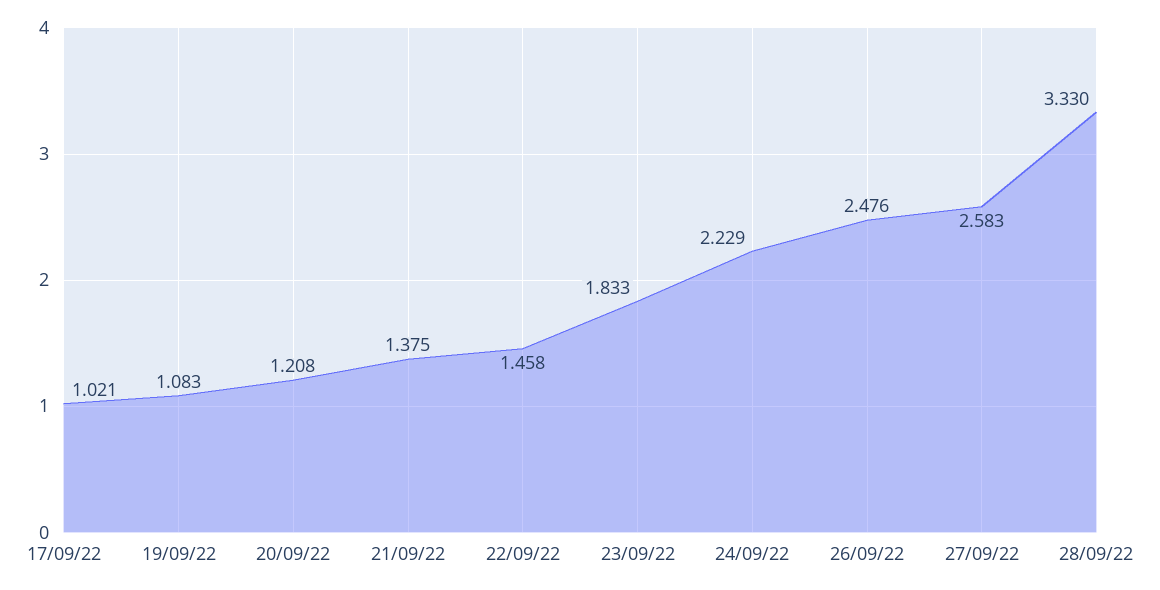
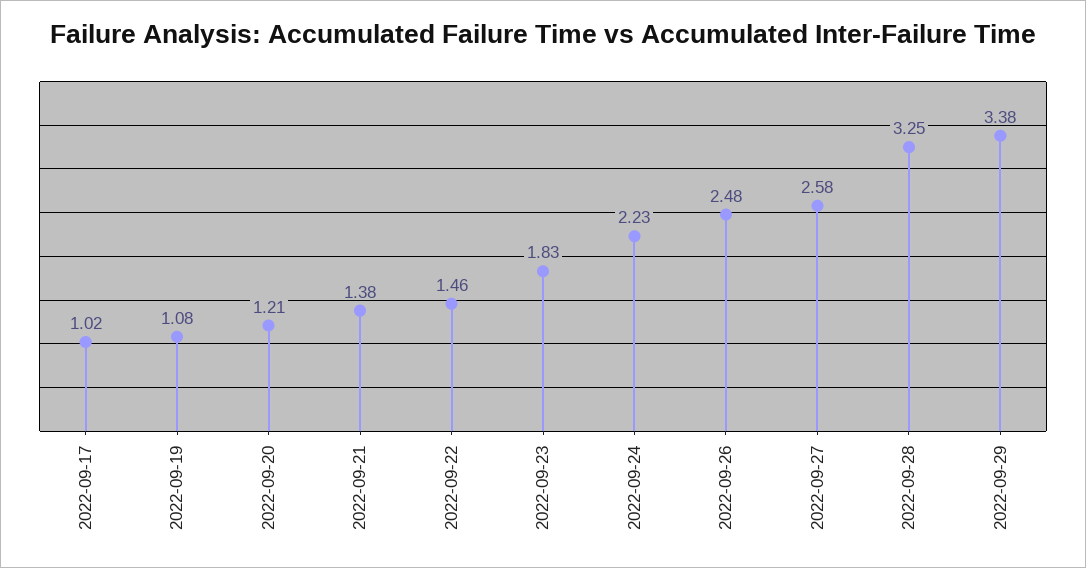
28/09/22: 3.33 -> 3.25
2022-09-29: none -> 3.38

